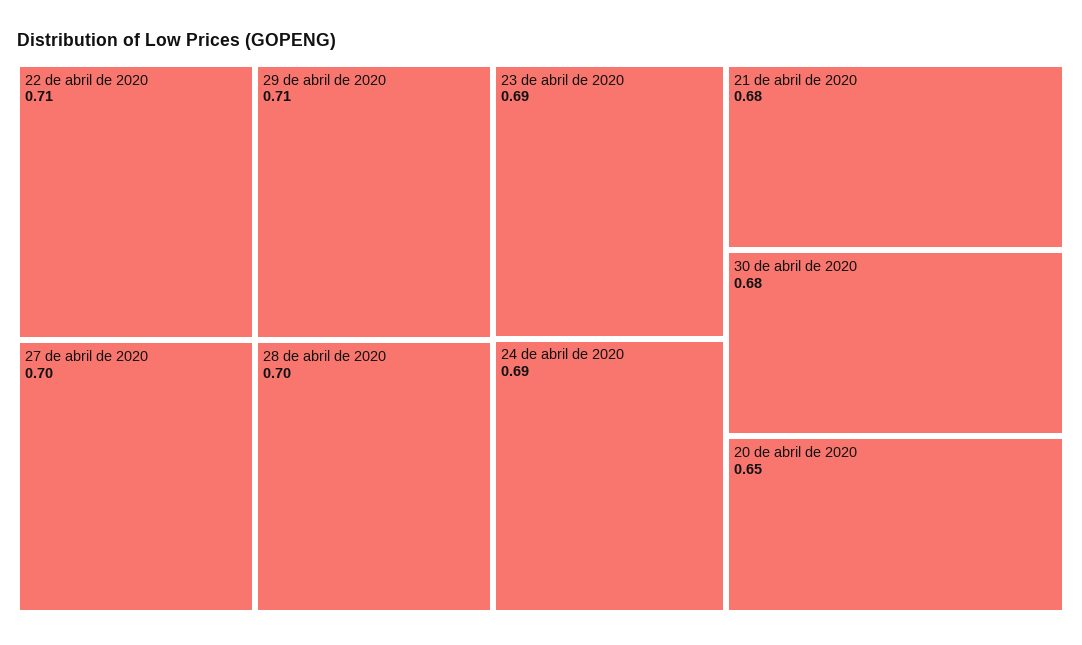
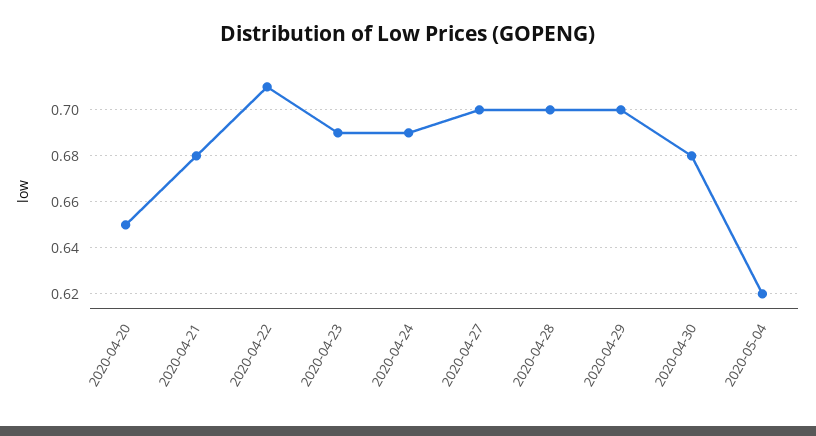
29 de abril de 2020: 0.71 -> 0.7
2020-05-04: none -> 0.62

